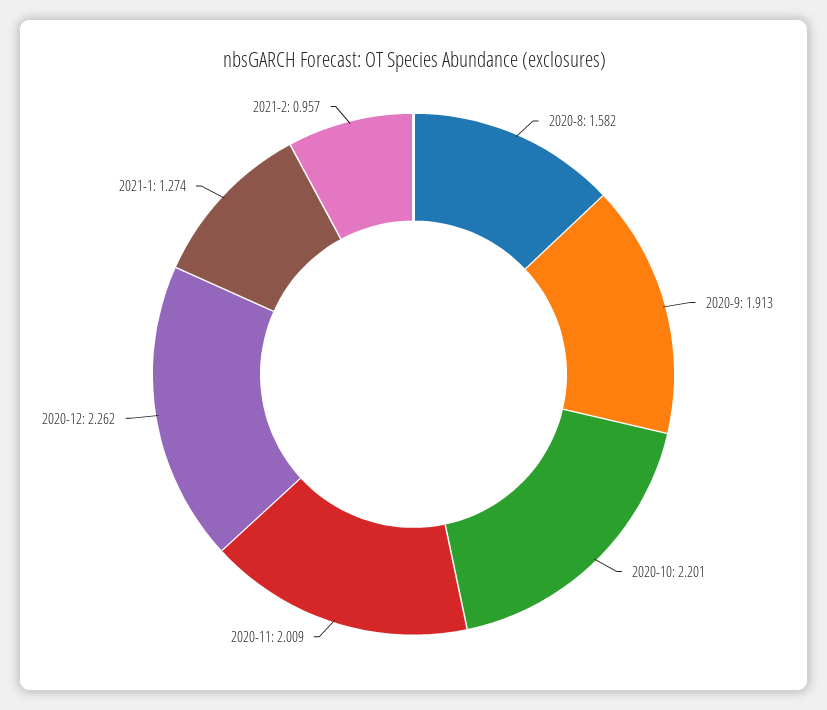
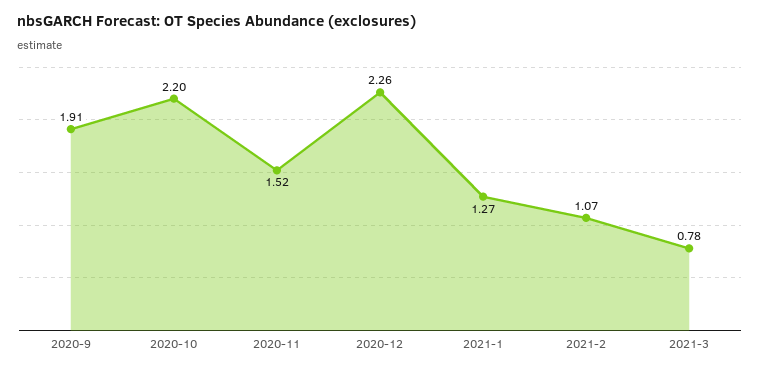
2020-8: 1.582 -> none
2020-11: 2.009 -> 1.52
2021-2: 0.957 -> 1.07
2021-3: none -> 0.78

